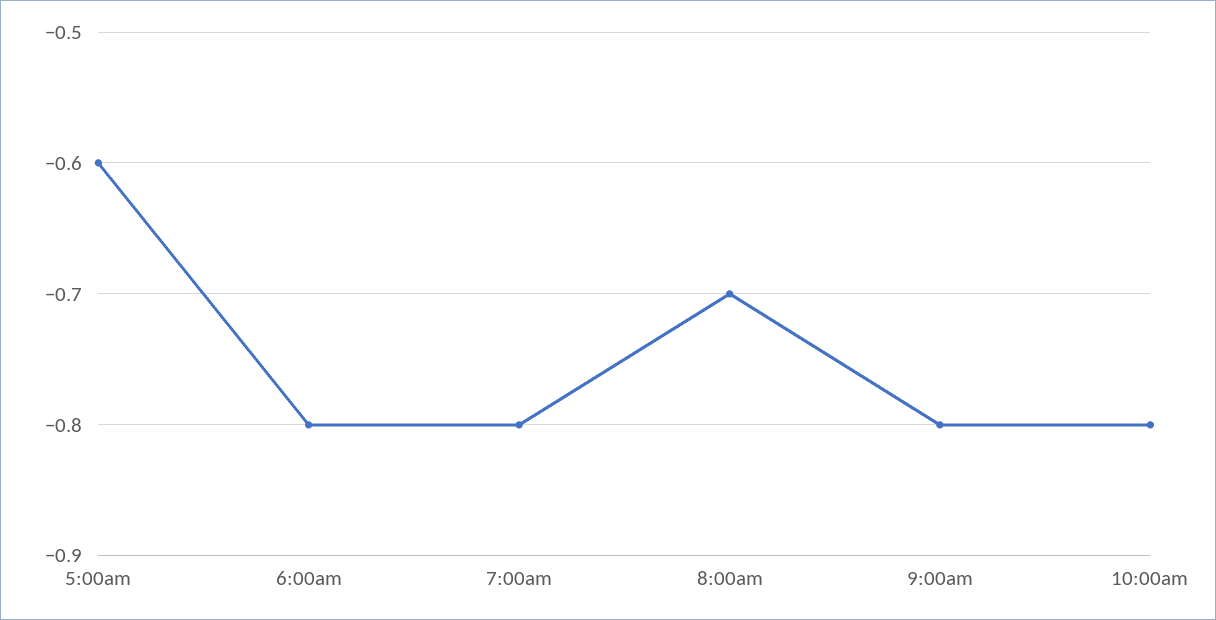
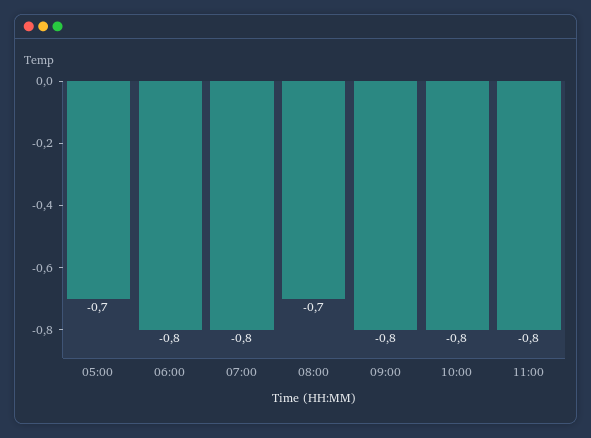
5:00am: -0.6 -> -0.7
11:00: none -> -0.8

